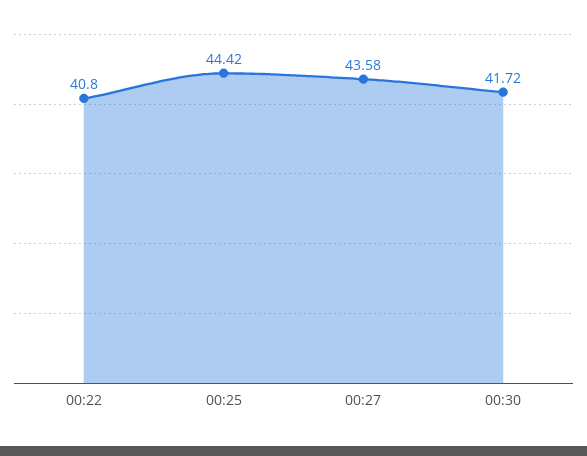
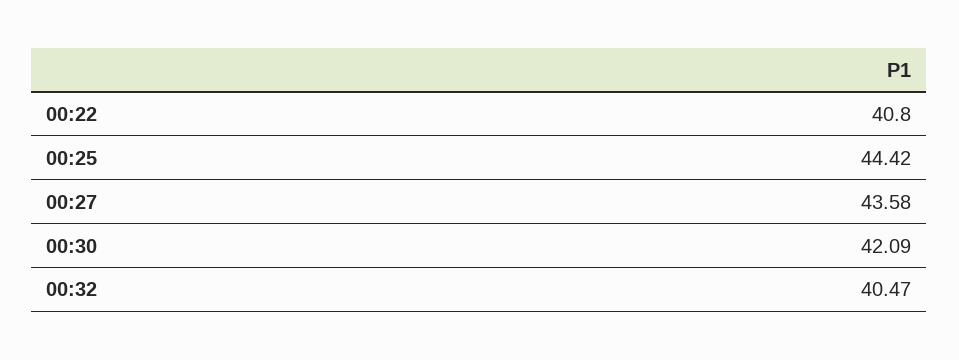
00:30: 41.72 -> 42.09
00:32: none -> 40.47

